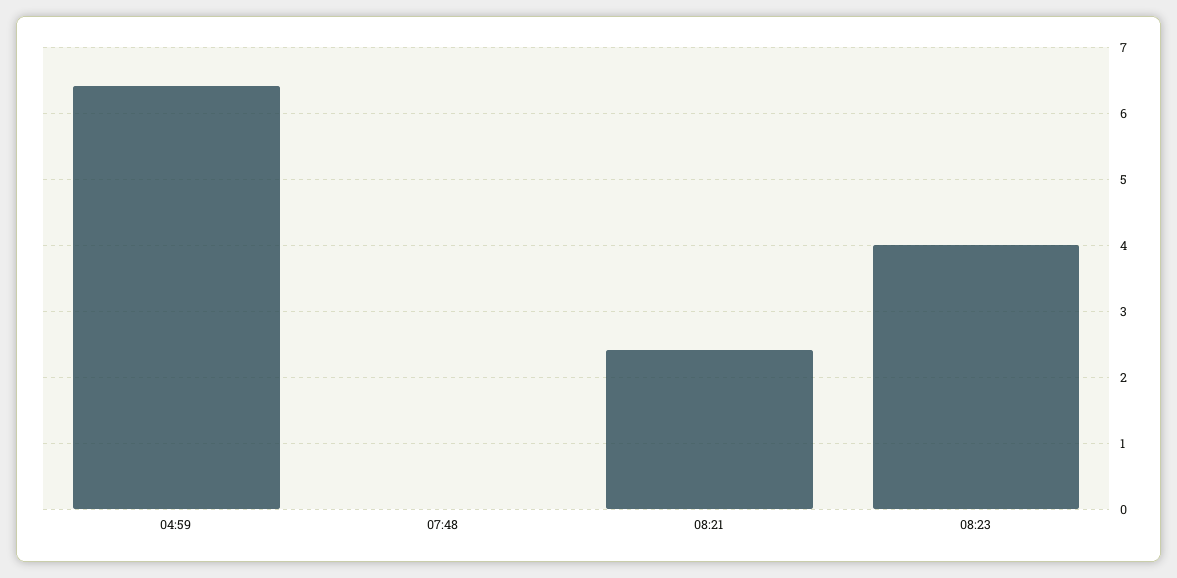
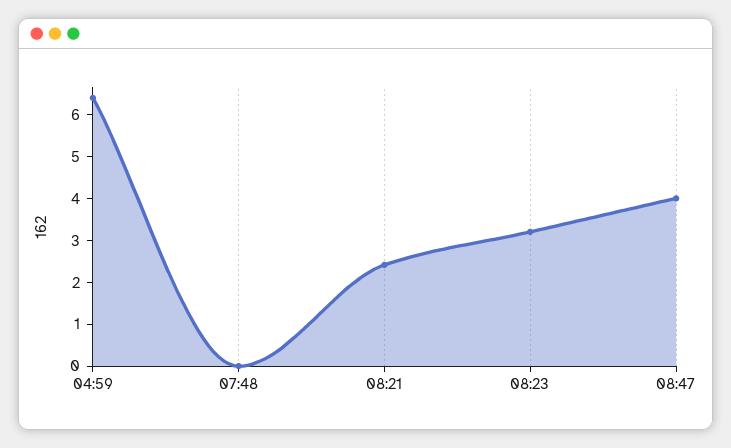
08:23: 4 -> 3.2
08:47: none -> 4

